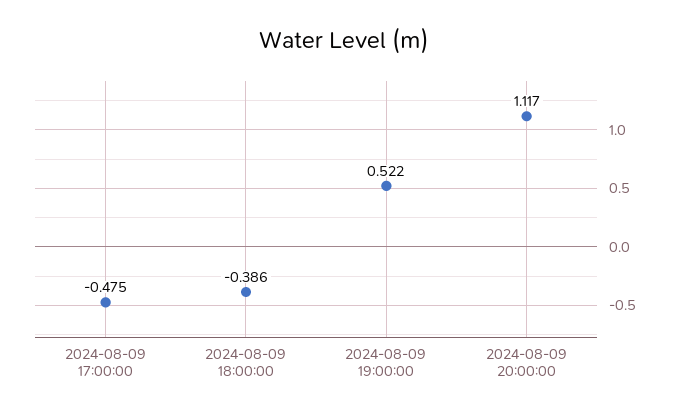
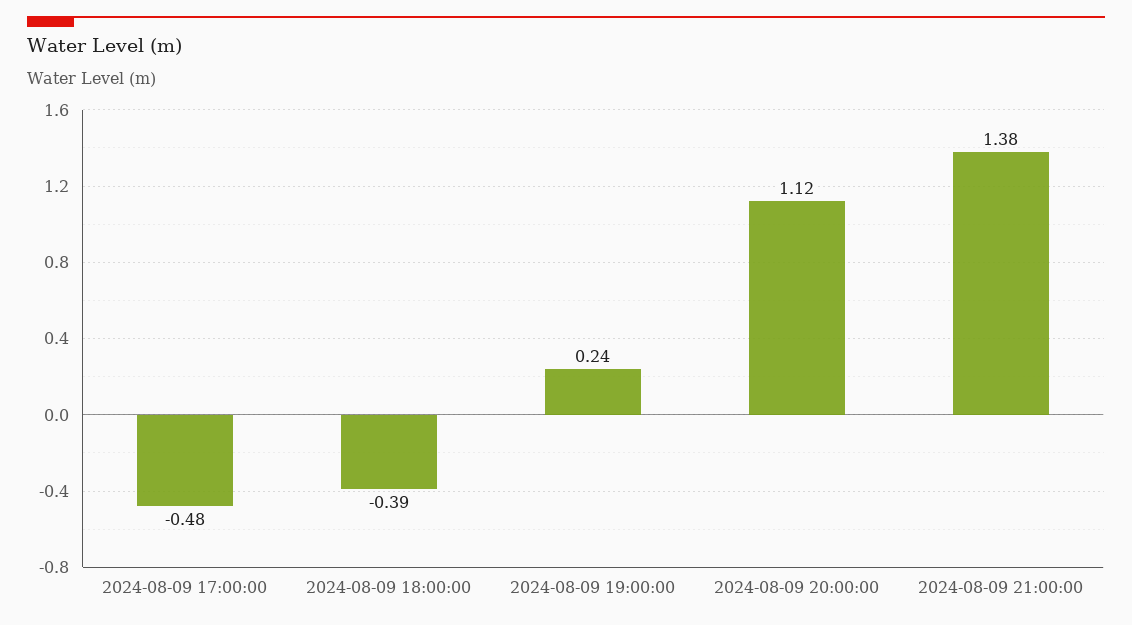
2024-08-09 19:00:00: 0.522 -> 0.24
2024-08-09 21:00:00: none -> 1.38

